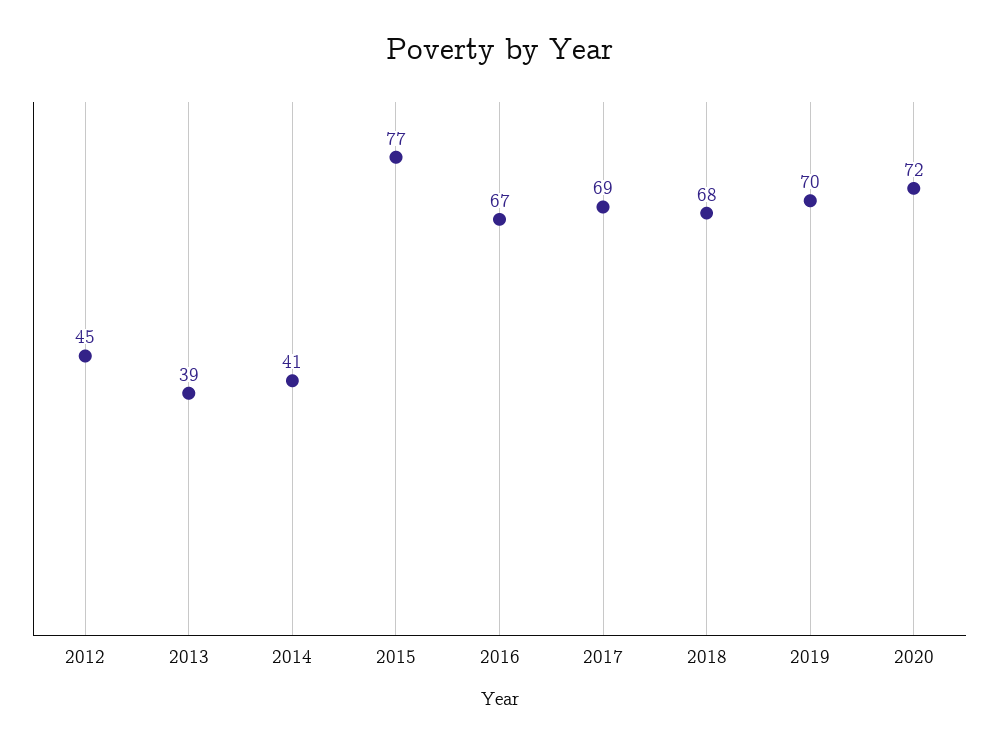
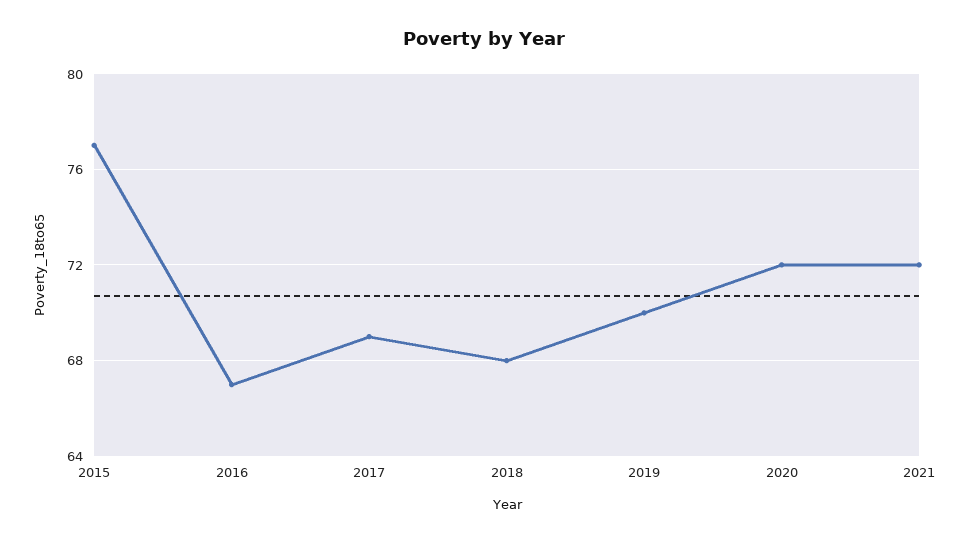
2012: 45 -> none
2013: 39 -> none
2014: 41 -> none
2021: none -> 72

